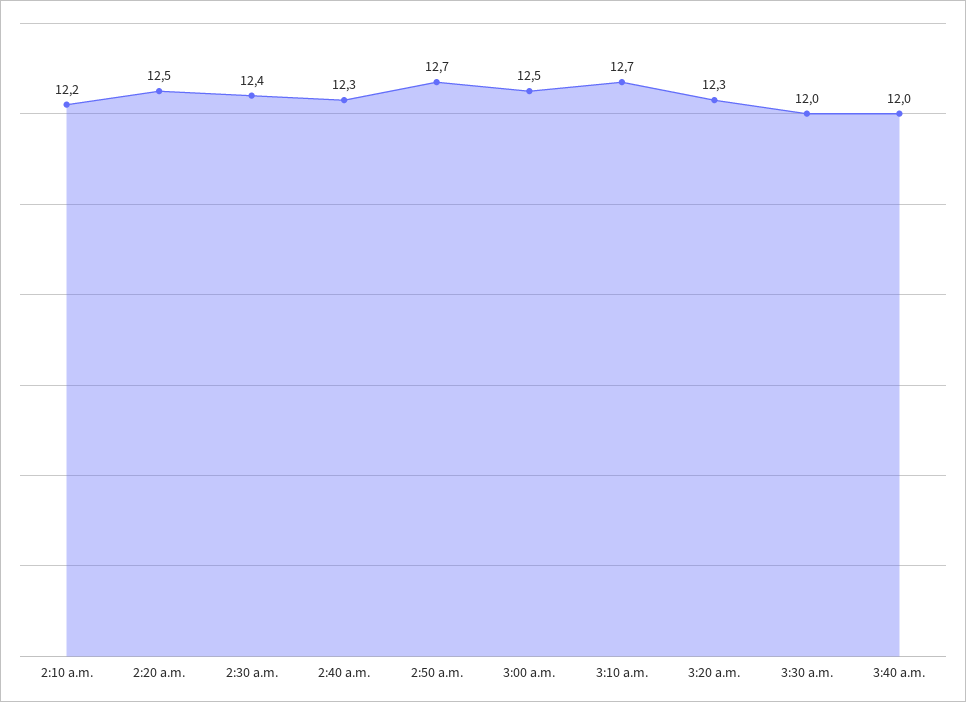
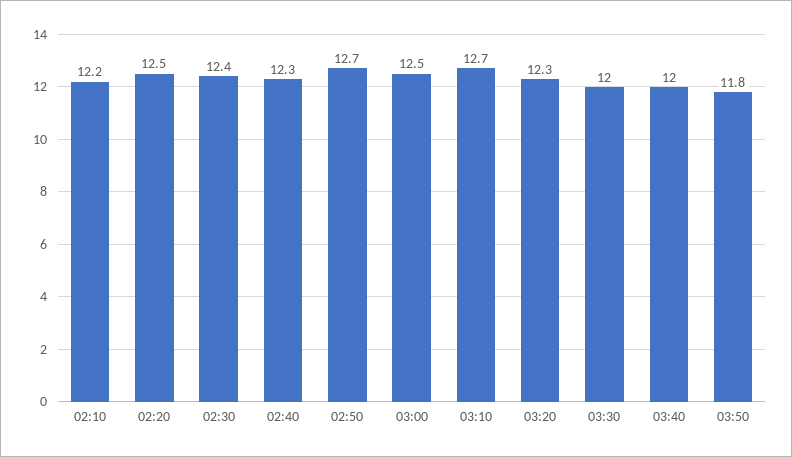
03:50: none -> 11.8

